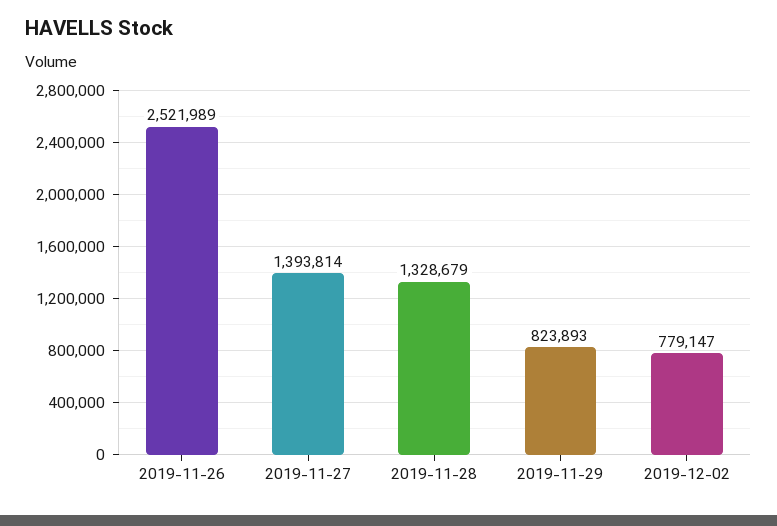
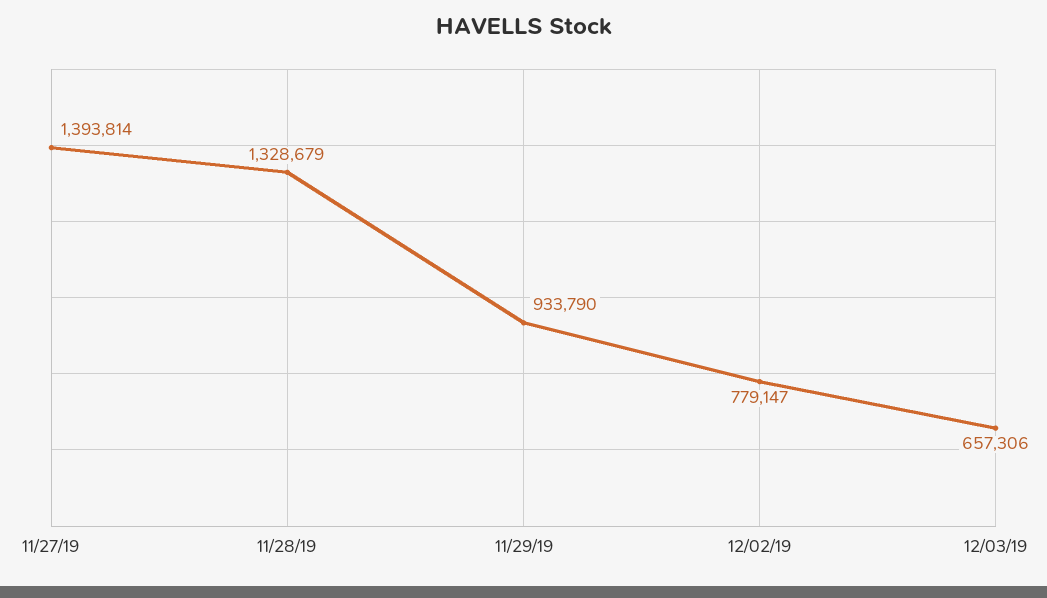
2019-11-26: 2521989 -> none
2019-11-29: 823893 -> 933790
12/03/19: none -> 657306

